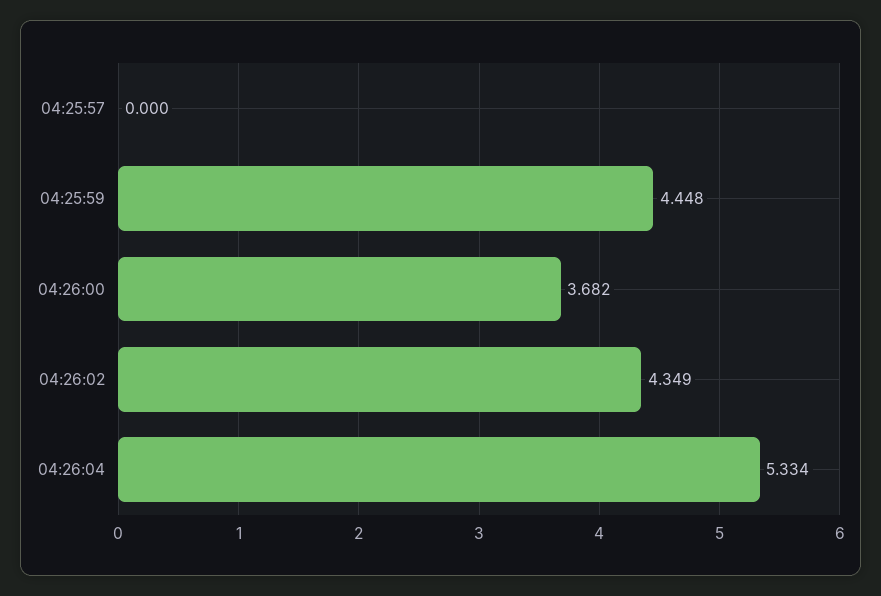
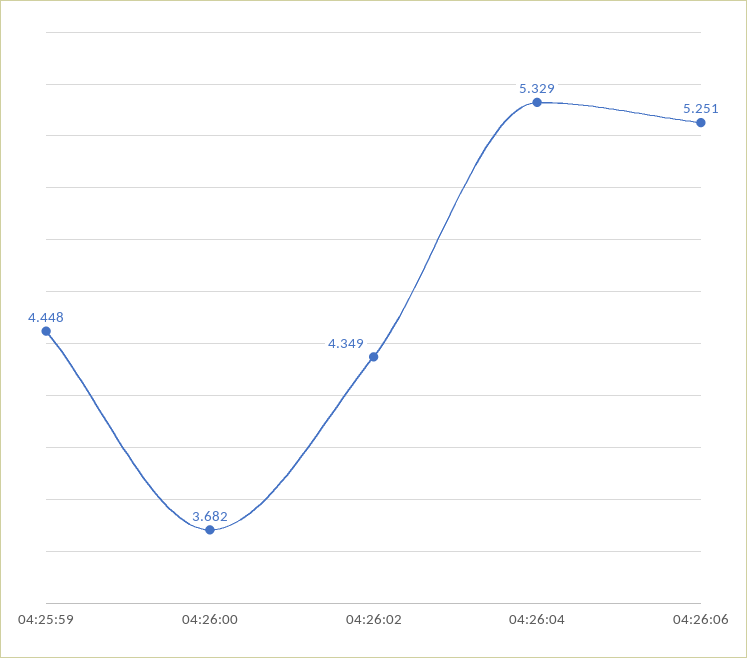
04:25:57: 0 -> none
04:26:04: 5.334 -> 5.329
04:26:06: none -> 5.251

